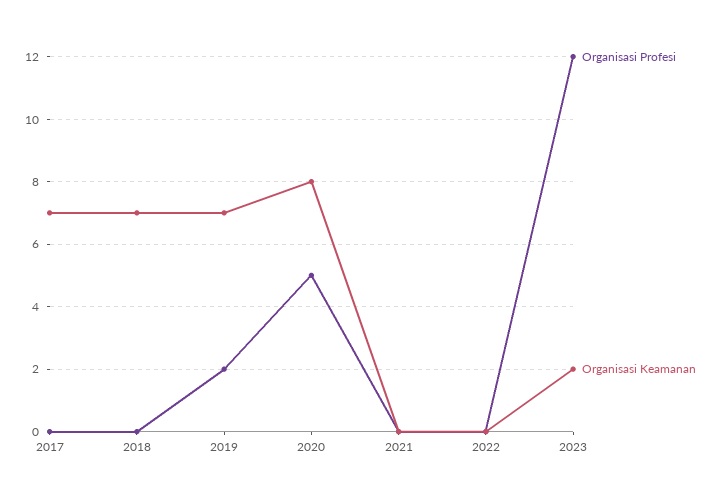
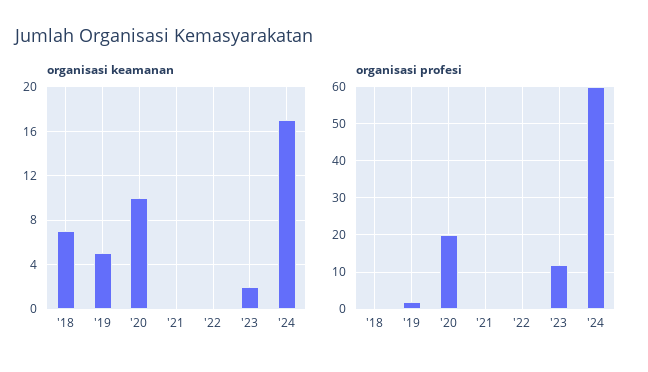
Organisasi Profesi, 2017: 0 -> none
Organisasi Keamanan, 2017: 7 -> none
Organisasi Keamanan, 2019: 7 -> 5
Organisasi Profesi, 2020: 5 -> 20
Organisasi Keamanan, 2020: 8 -> 10
Organisasi Keamanan, '24: none -> 17
Organisasi Profesi, '24: none -> 60

